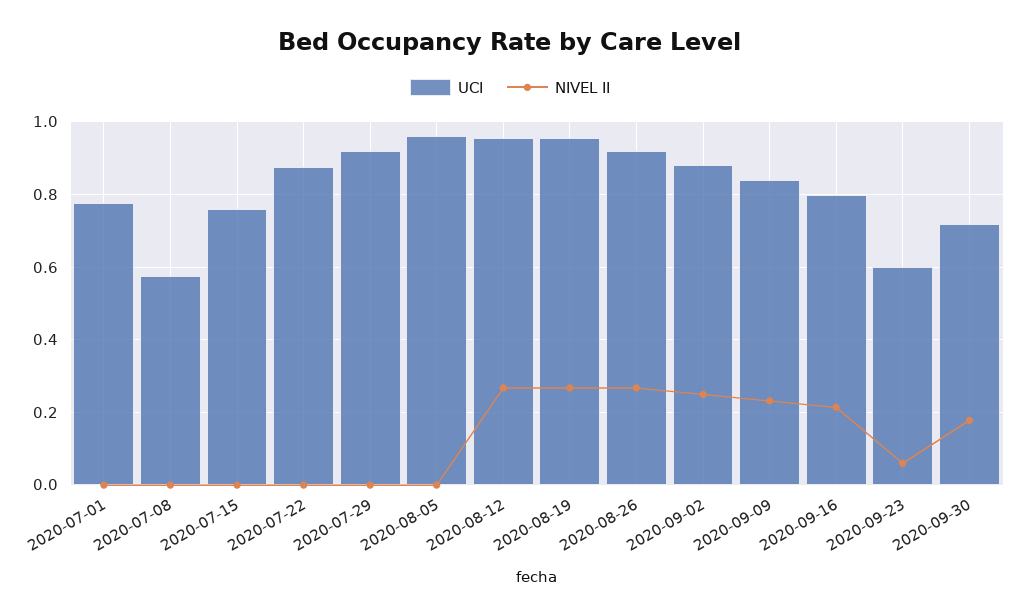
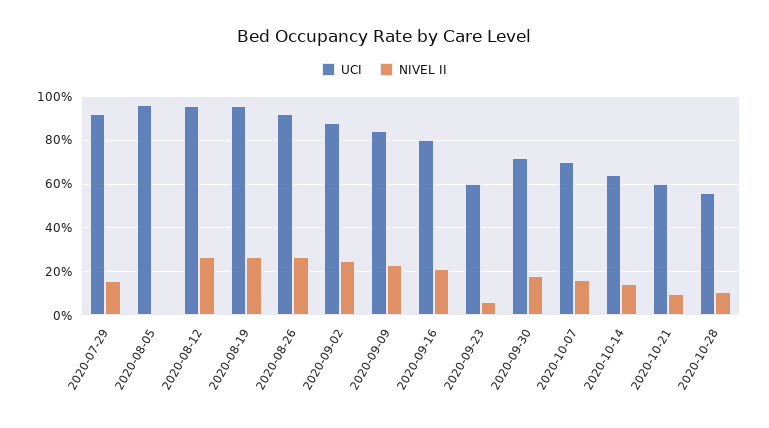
UCI, 2020-07-01: 0.78 -> none
NIVEL II, 2020-07-01: 0 -> none
UCI, 2020-07-08: 0.58 -> none
NIVEL II, 2020-07-08: 0 -> none
UCI, 2020-07-15: 0.76 -> none
NIVEL II, 2020-07-15: 0 -> none
UCI, 2020-07-22: 0.88 -> none
NIVEL II, 2020-07-22: 0 -> none
NIVEL II, 2020-07-29: 0 -> 0.15
UCI, 2020-10-07: none -> 0.7
NIVEL II, 2020-10-07: none -> 0.15
UCI, 2020-10-14: none -> 0.65
NIVEL II, 2020-10-14: none -> 0.15
UCI, 2020-10-21: none -> 0.6
NIVEL II, 2020-10-21: none -> 0.1
UCI, 2020-10-28: none -> 0.55
NIVEL II, 2020-10-28: none -> 0.1

